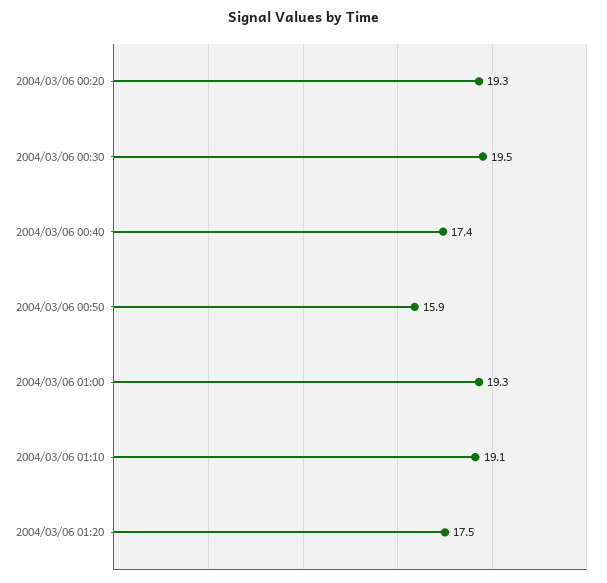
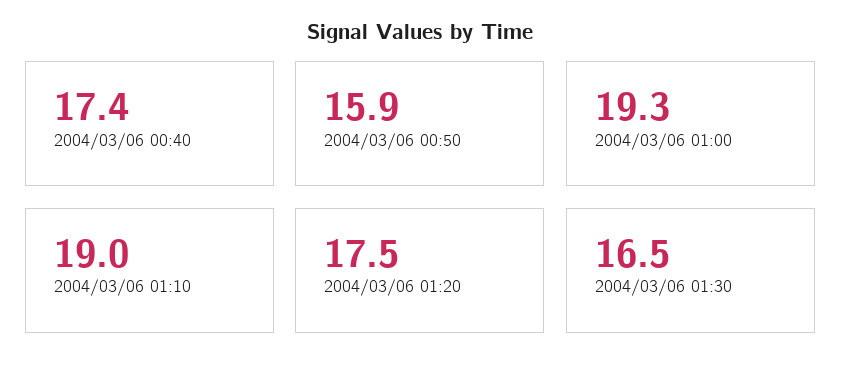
2004/03/06 00:20: 19.3 -> none
2004/03/06 00:30: 19.5 -> none
2004/03/06 01:10: 19.1 -> 19
2004/03/06 01:30: none -> 16.5

